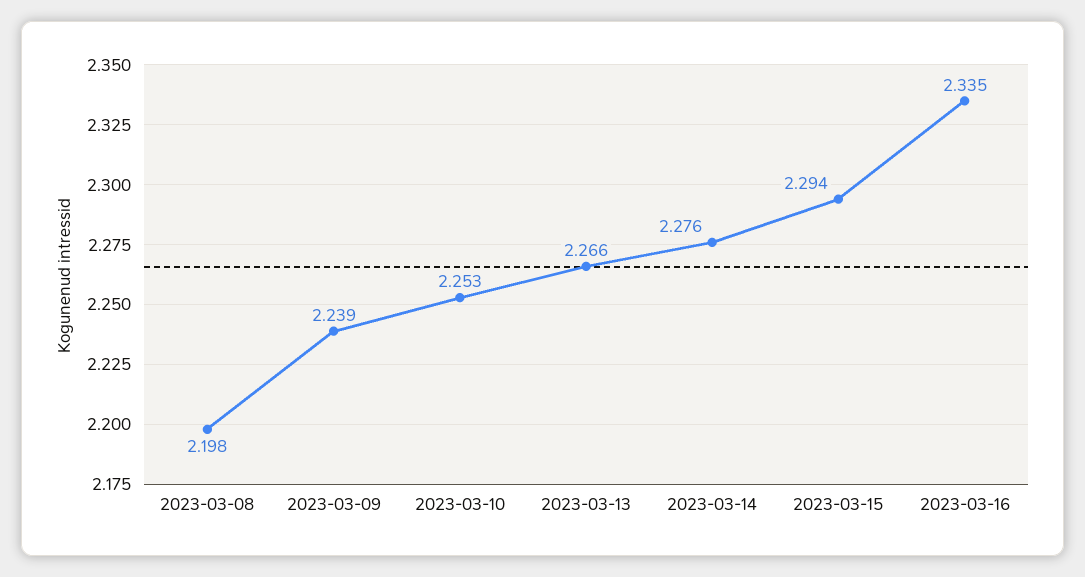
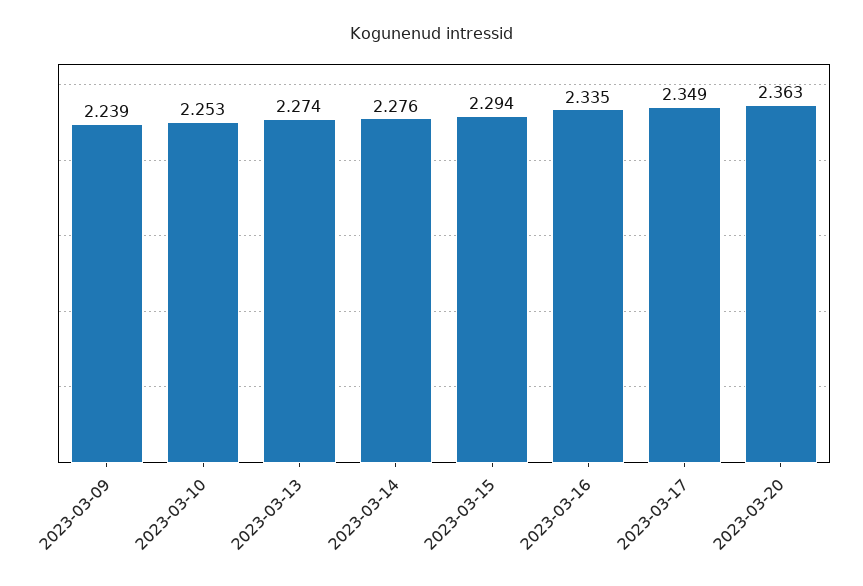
2023-03-08: 2.198 -> none
2023-03-13: 2.266 -> 2.274
2023-03-17: none -> 2.349
2023-03-20: none -> 2.363

